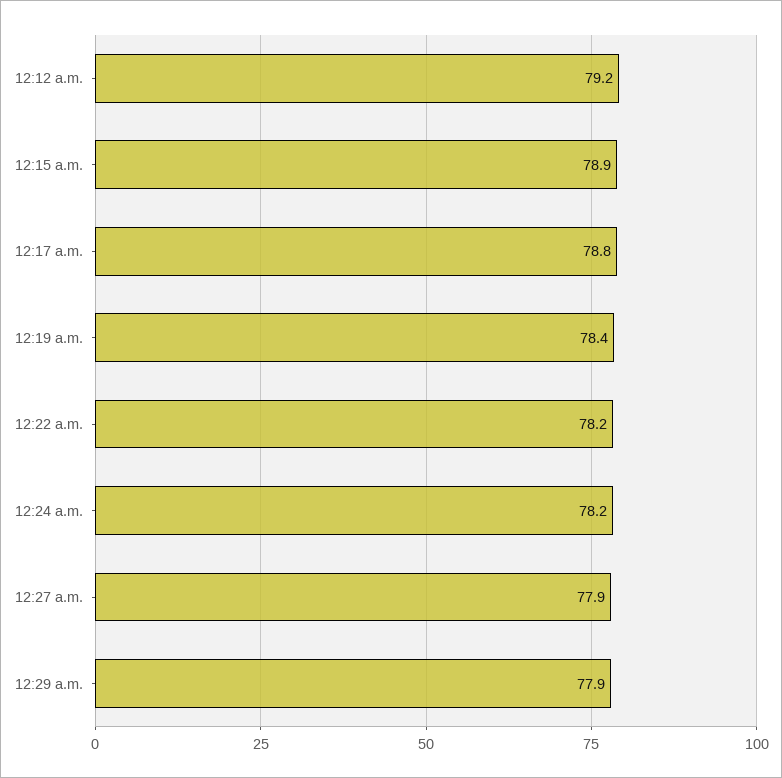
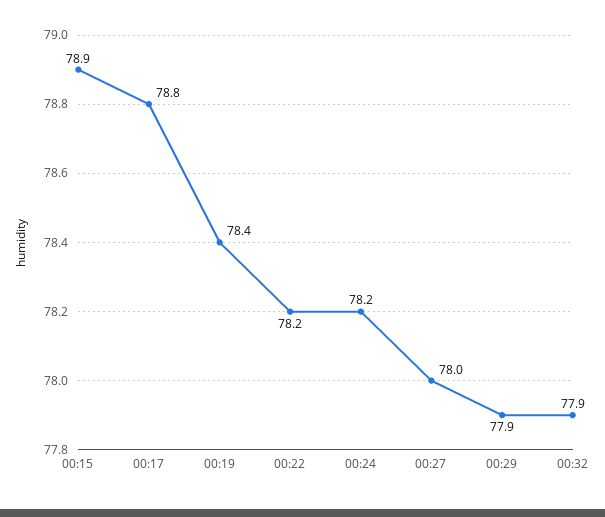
12:12 a.m.: 79.2 -> none
12:27 a.m.: 77.9 -> 78
00:32: none -> 77.9

